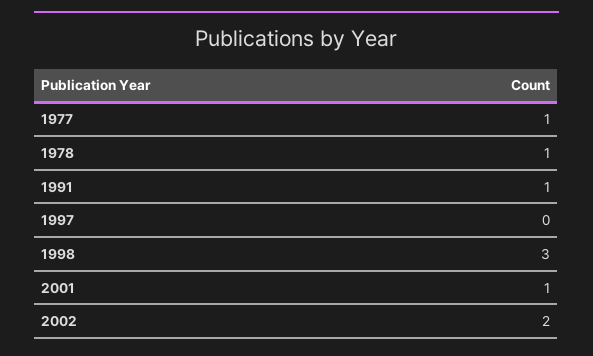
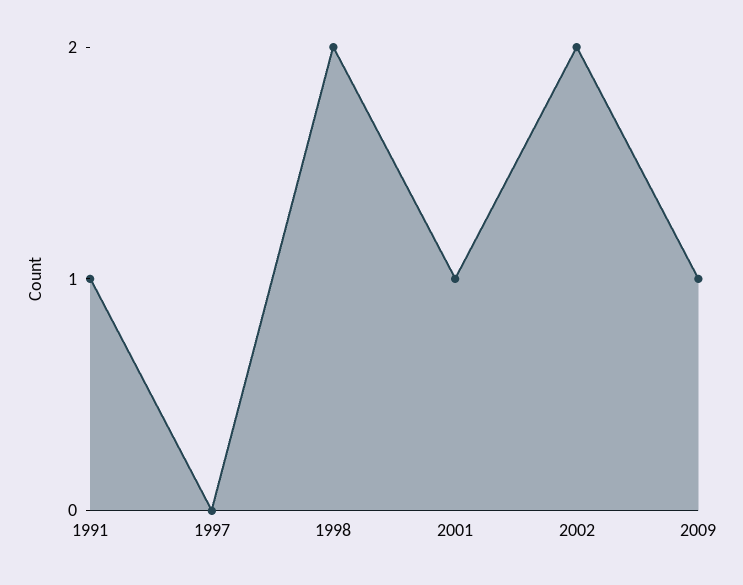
1977: 1 -> none
1978: 1 -> none
1998: 3 -> 2
2009: none -> 1

